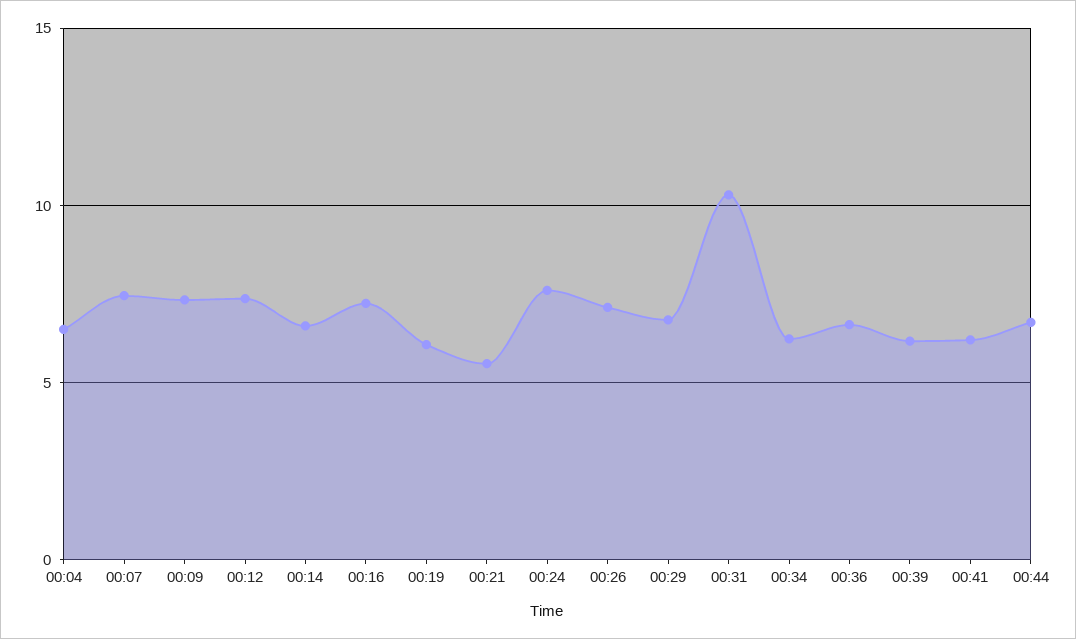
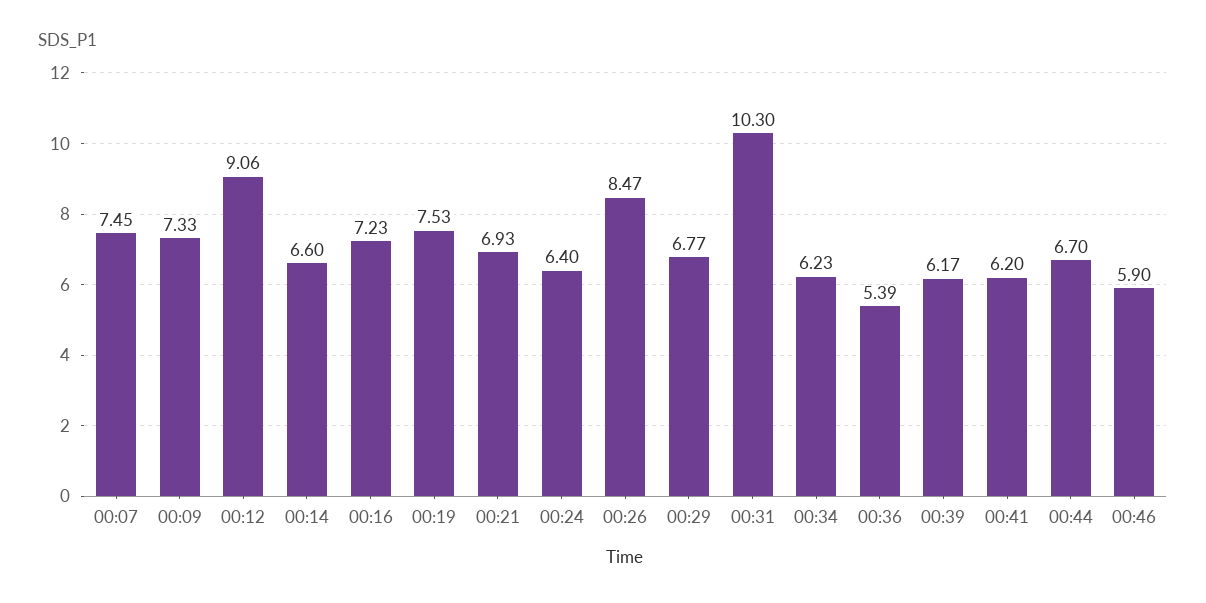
00:04: 6.5 -> none
00:12: 7.5 -> 9.06
00:19: 6 -> 7.53
00:21: 5.5 -> 6.93
00:24: 7.5 -> 6.4
00:26: 7 -> 8.47
00:36: 6.5 -> 5.39
00:46: none -> 5.9

